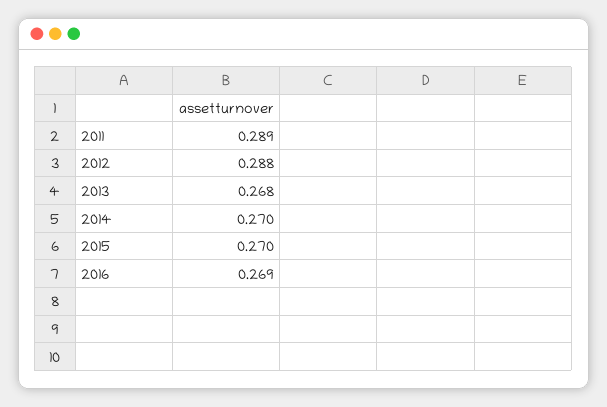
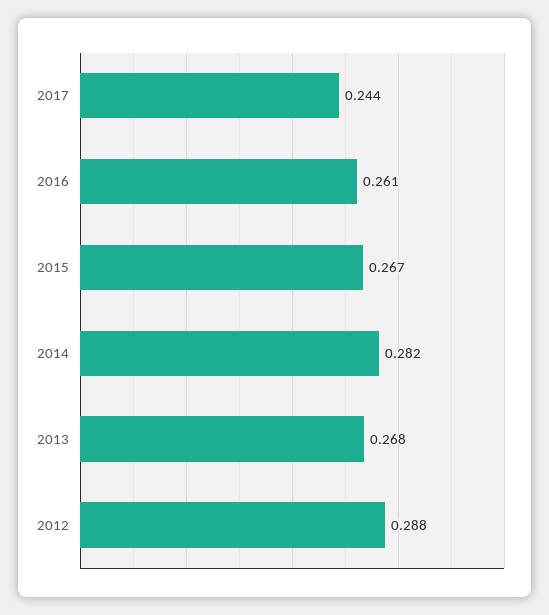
2011: 0.289 -> none
2014: 0.27 -> 0.282
2015: 0.27 -> 0.267
2016: 0.269 -> 0.261
2017: none -> 0.244

